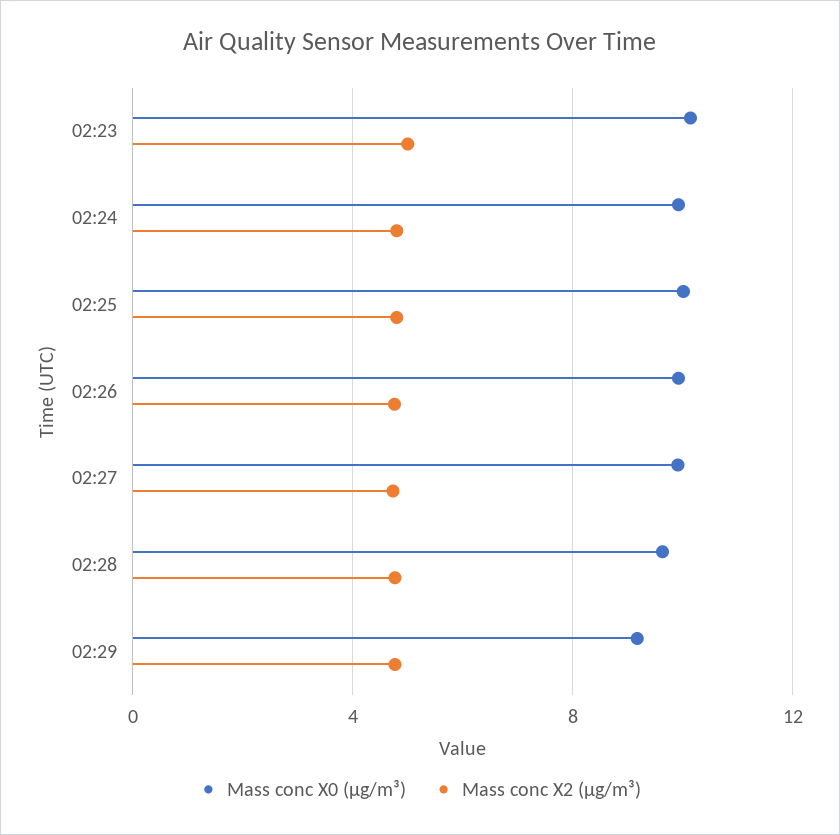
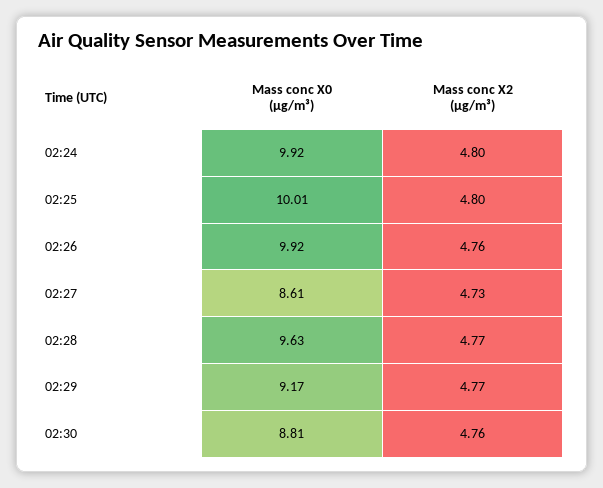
Mass conc X0 (μg/m³), 02:23: 10 -> none
Mass conc X2 (μg/m³), 02:23: 5 -> none
Mass conc X0 (μg/m³), 02:27: 10 -> 8.61
Mass conc X0 (μg/m³), 02:30: none -> 8.81
Mass conc X2 (μg/m³), 02:30: none -> 4.76

